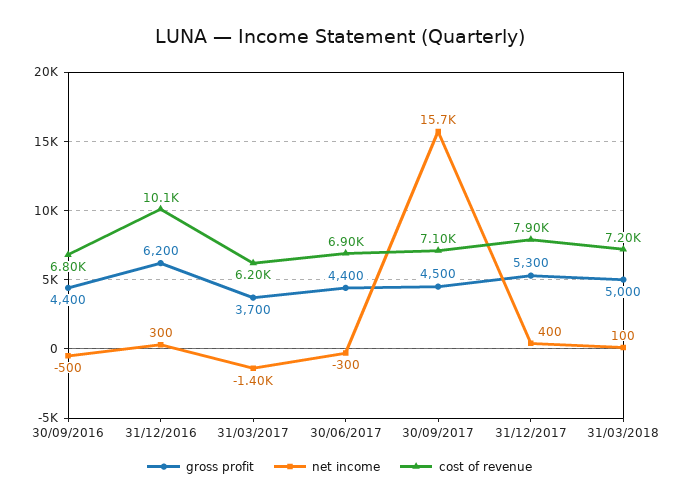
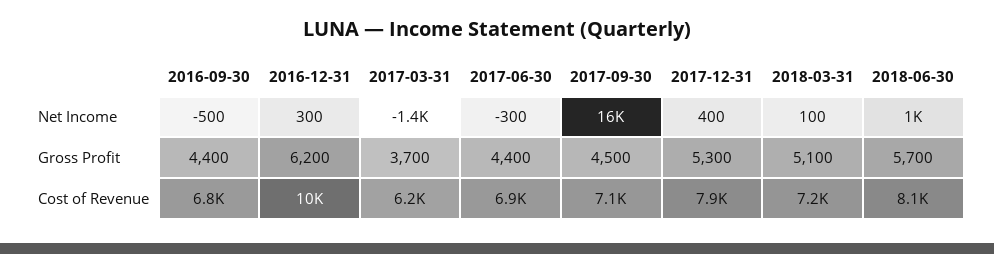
gross profit, 31/03/2018: 5000 -> 5100
net income, 2018-06-30: none -> 1000
gross profit, 2018-06-30: none -> 5700
cost of revenue, 2018-06-30: none -> 8100

